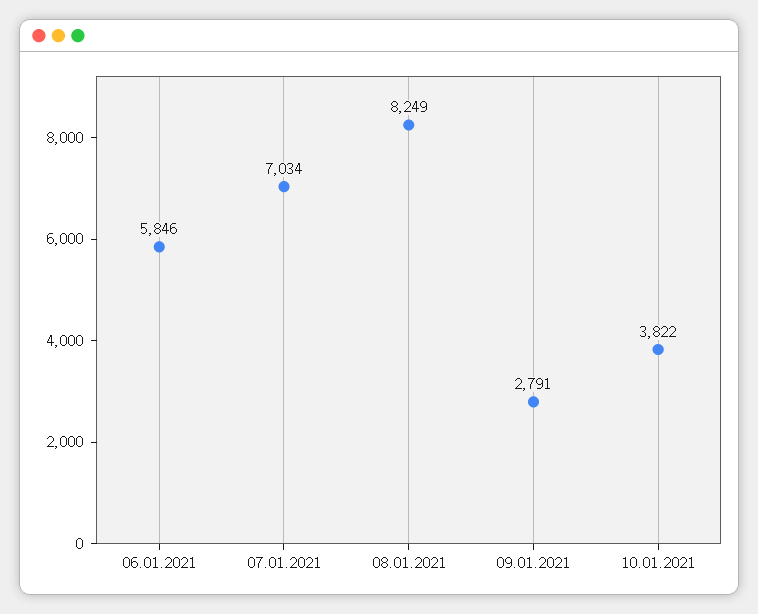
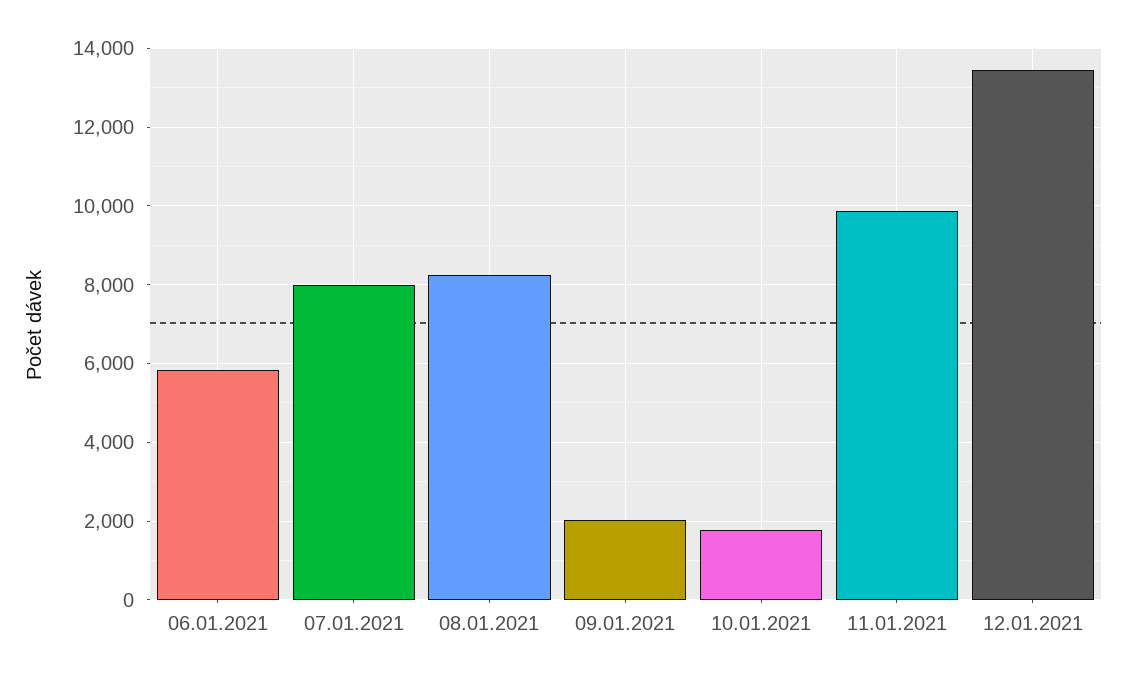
07.01.2021: 7034 -> 8000
09.01.2021: 2791 -> 2000
10.01.2021: 3822 -> 1800
11.01.2021: none -> 9800
12.01.2021: none -> 13400

